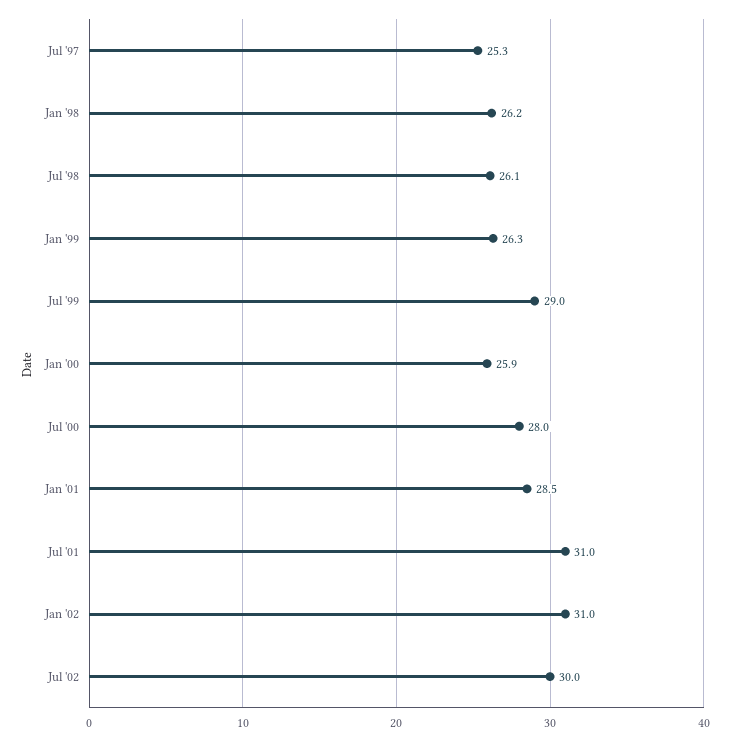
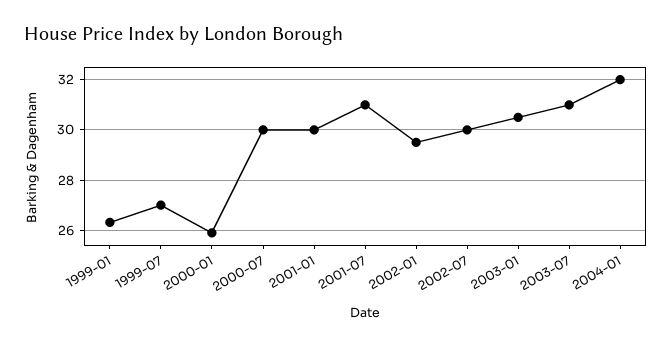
Jul '97: 25.3 -> none
Jan '98: 26.2 -> none
Jul '98: 26.1 -> none
Jul '99: 29 -> 27
Jul '00: 28 -> 30
Jan '01: 28.5 -> 30
Jan '02: 31 -> 29.5
2003-01: none -> 30.5
2003-07: none -> 31
2004-01: none -> 32

